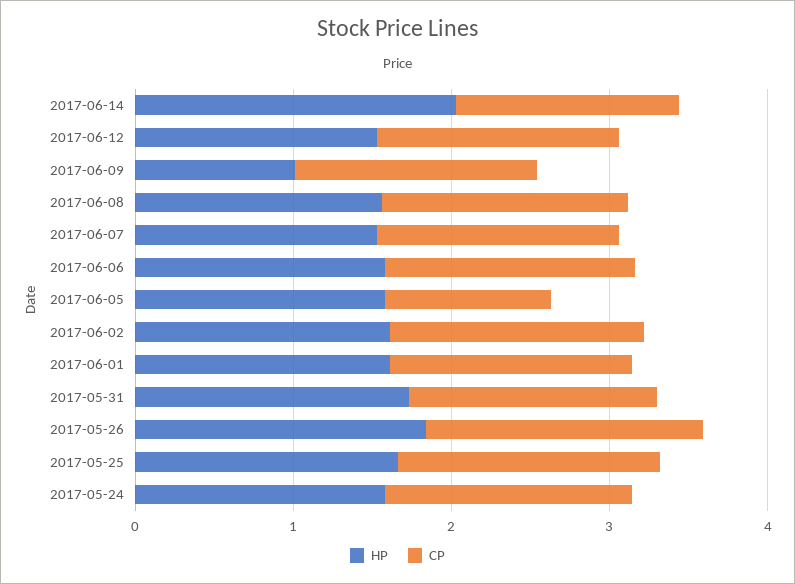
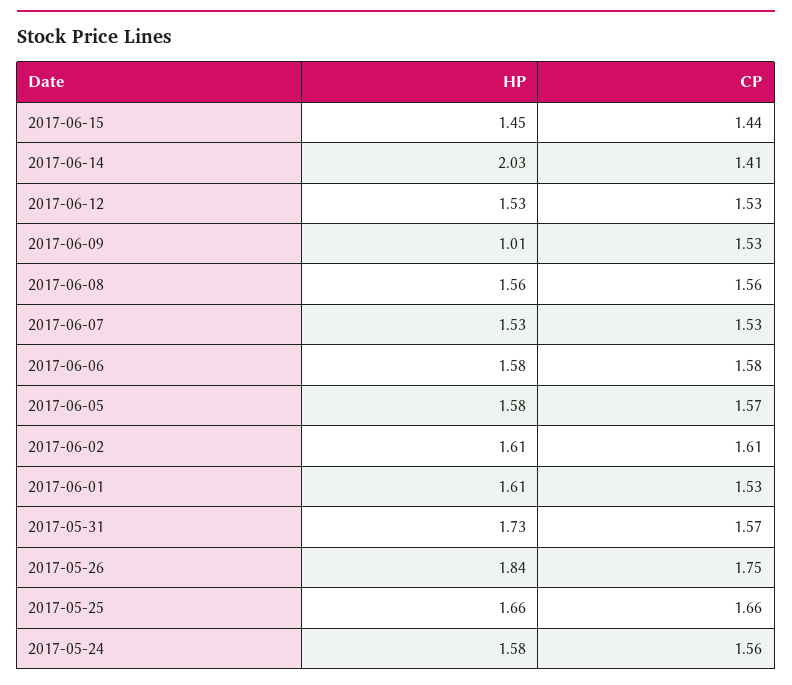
CP, 2017-06-05: 1 -> 1.57
HP, 2017-06-15: none -> 1.45
CP, 2017-06-15: none -> 1.44

